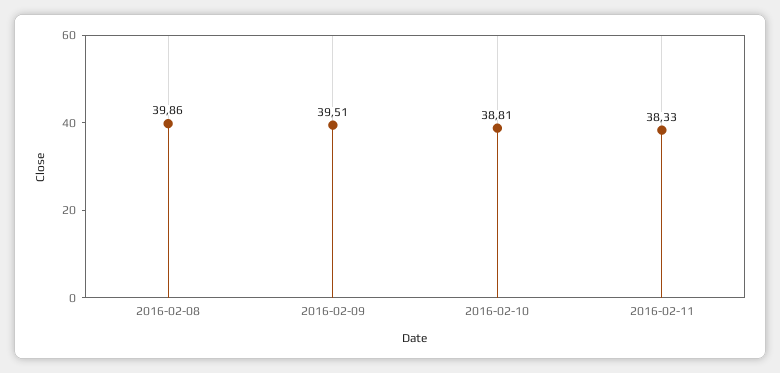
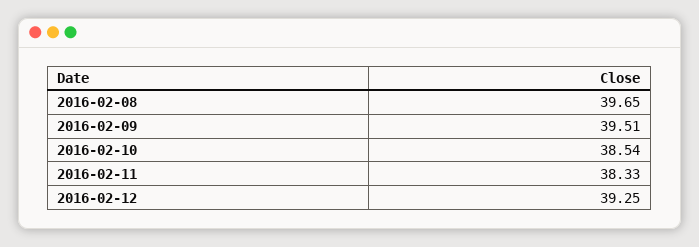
2016-02-08: 39.86 -> 39.65
2016-02-10: 38.81 -> 38.54
2016-02-12: none -> 39.25

